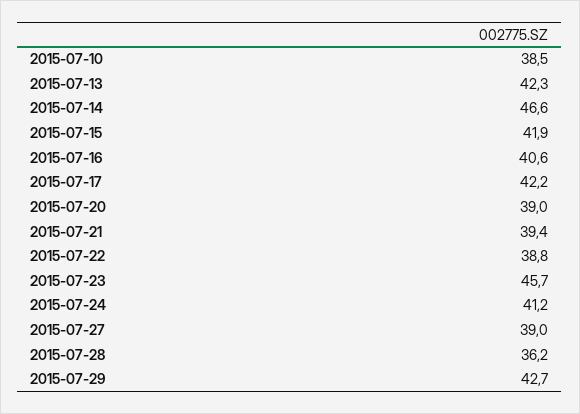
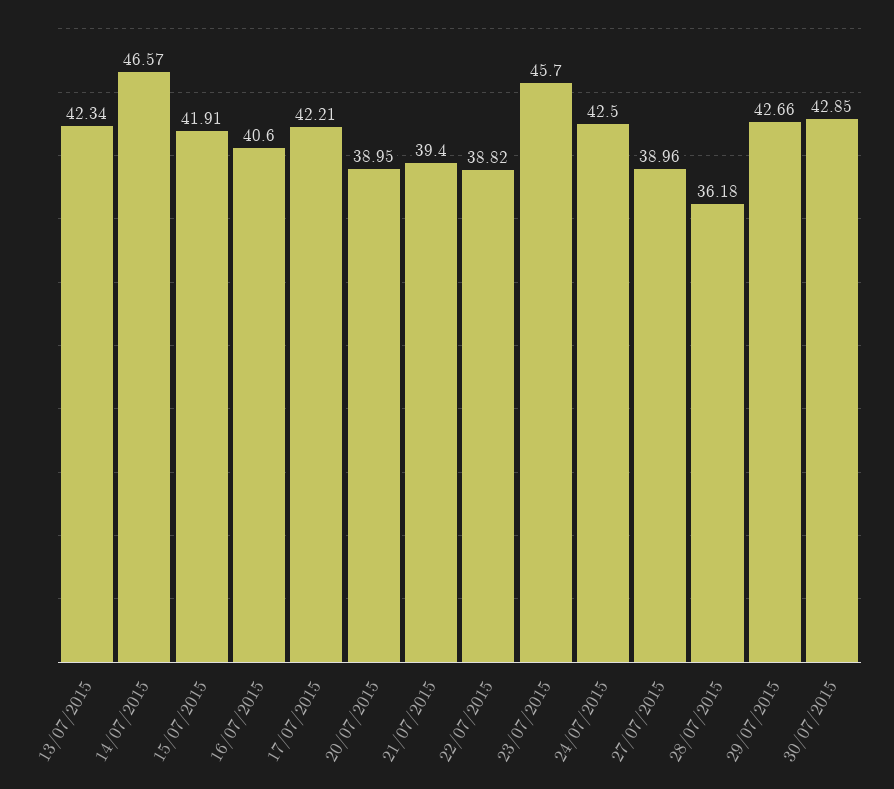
2015-07-10: 38.5 -> none
2015-07-24: 41.2 -> 42.5
30/07/2015: none -> 42.85

